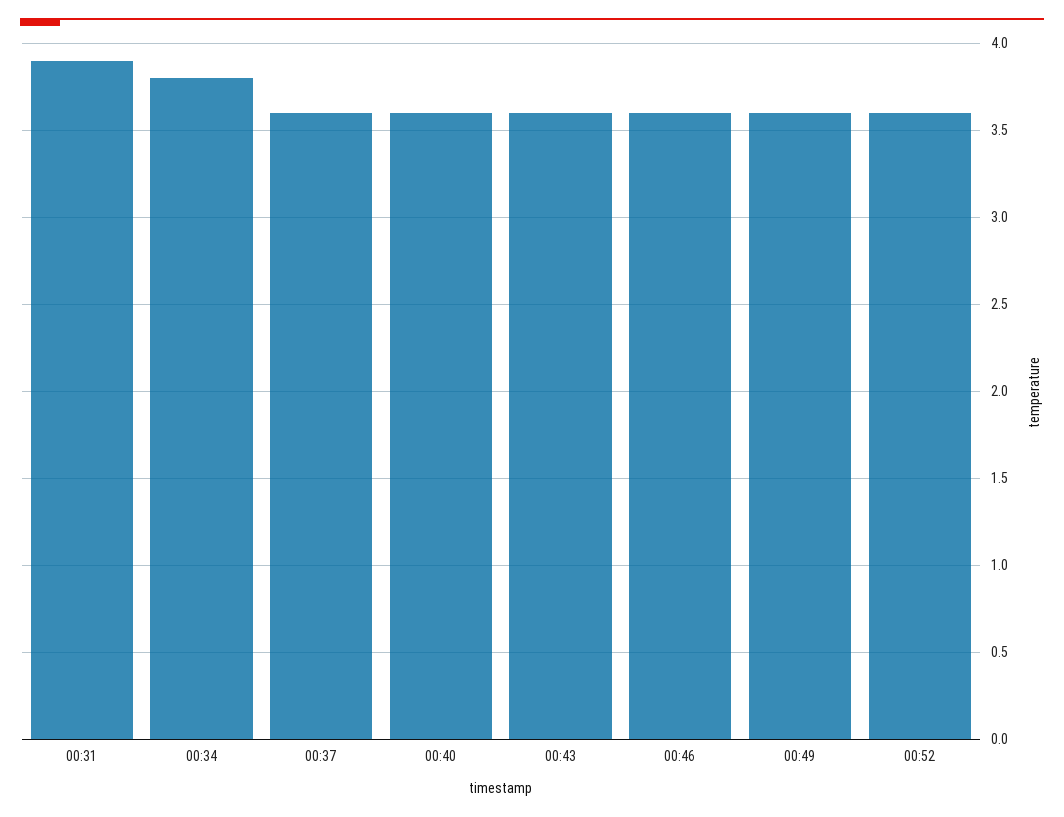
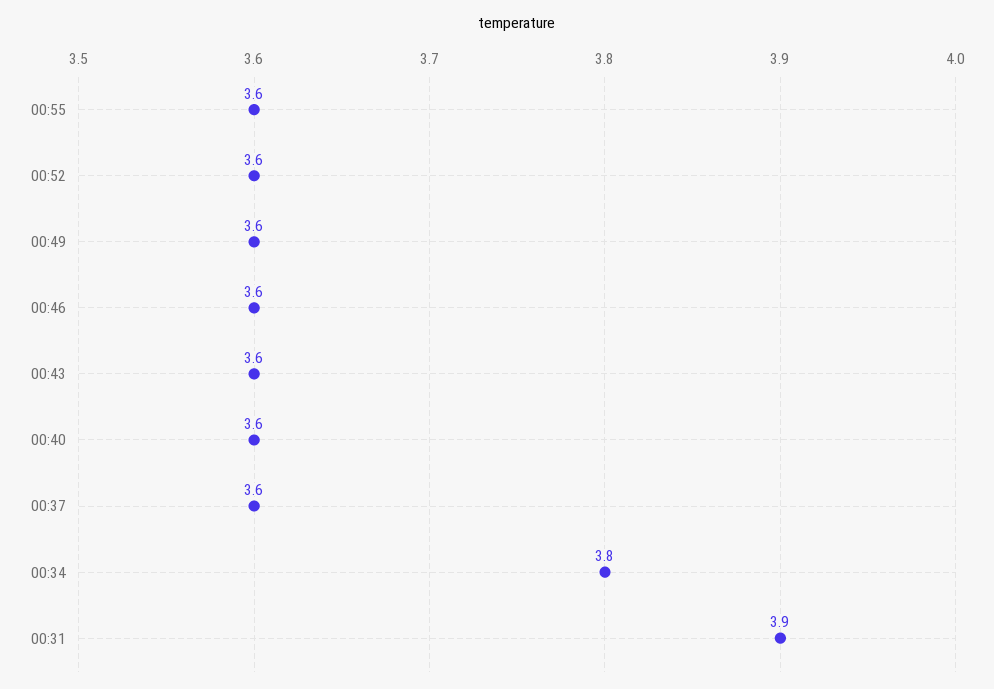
00:55: none -> 3.6

